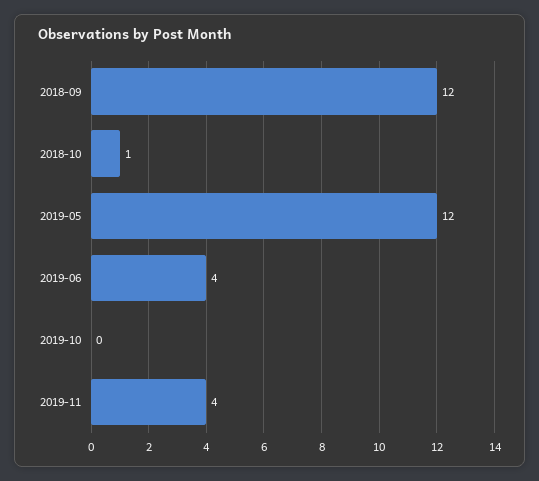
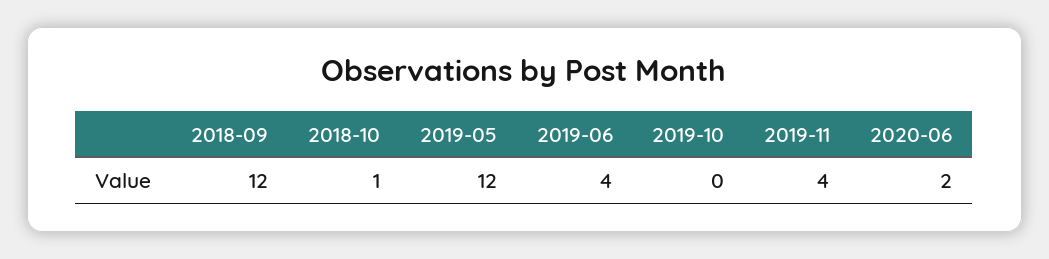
2020-06: none -> 2

